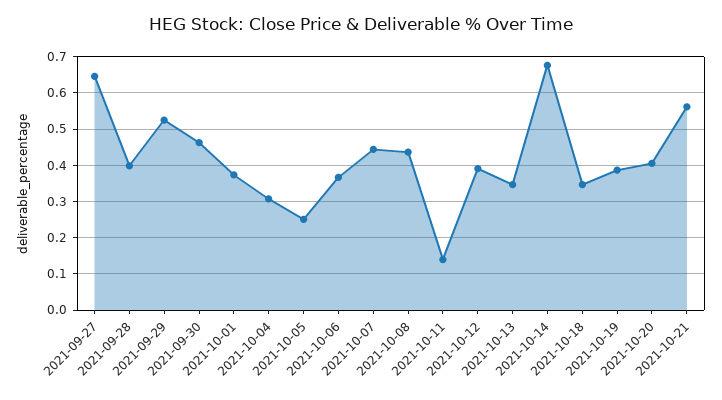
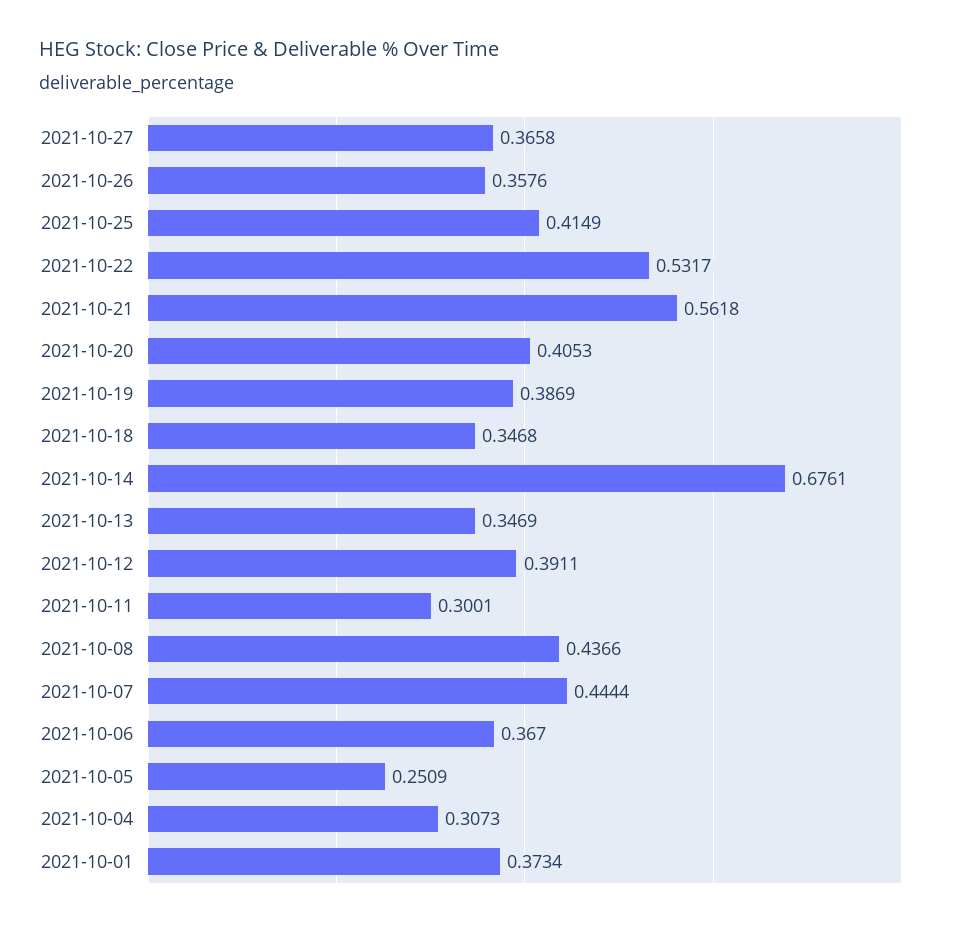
2021-09-27: 0.64 -> none
2021-09-28: 0.4 -> none
2021-09-29: 0.52 -> none
2021-09-30: 0.46 -> none
2021-10-11: 0.14 -> 0.3001
2021-10-27: none -> 0.3658
2021-10-26: none -> 0.3576
2021-10-25: none -> 0.4149
2021-10-22: none -> 0.5317

